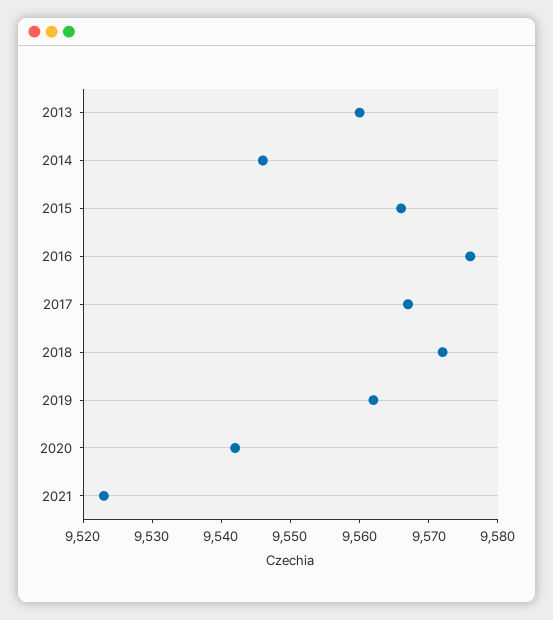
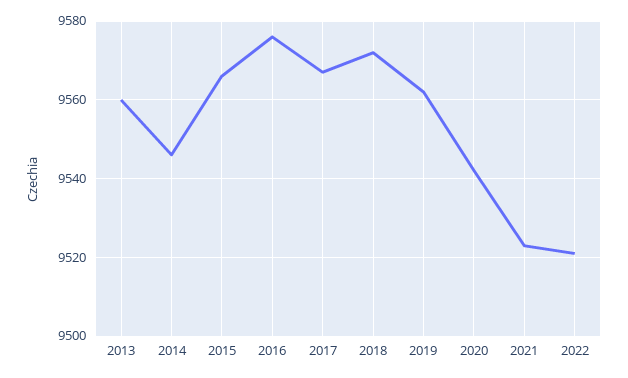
2022: none -> 9520

